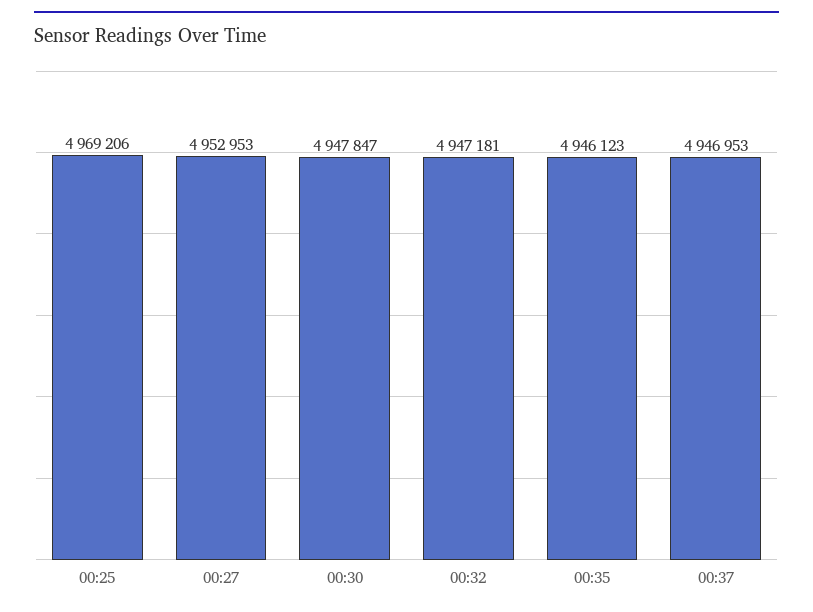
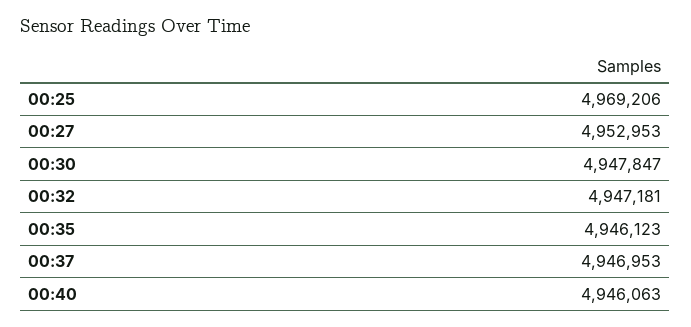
00:40: none -> 4946063

